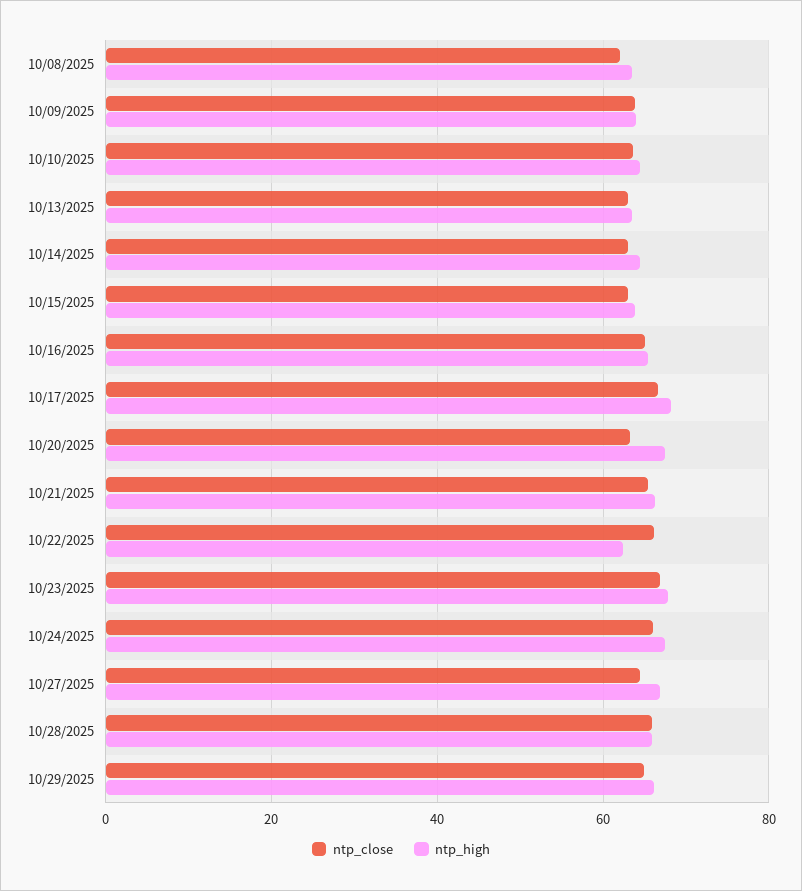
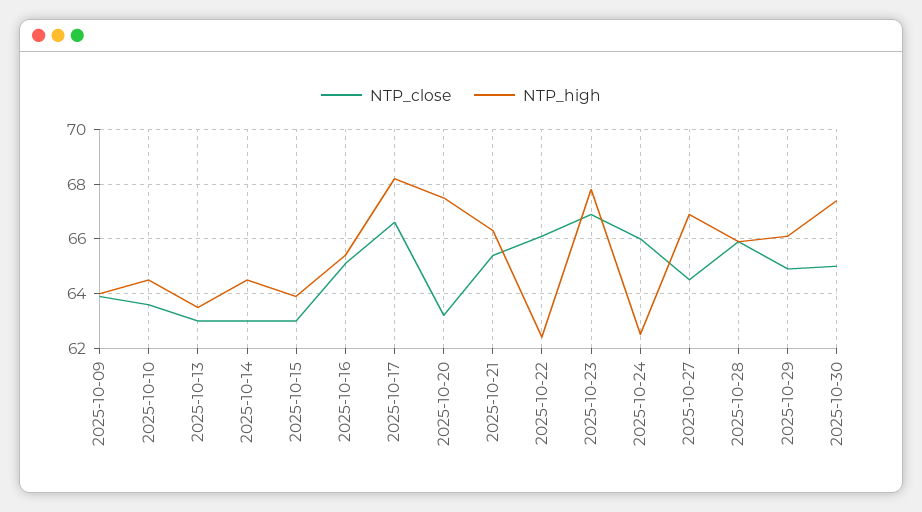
ntp_close, 10/08/2025: 62 -> none
ntp_high, 10/08/2025: 64 -> none
ntp_high, 10/24/2025: 68 -> 62.5
ntp_close, 2025-10-30: none -> 65
ntp_high, 2025-10-30: none -> 67.5

